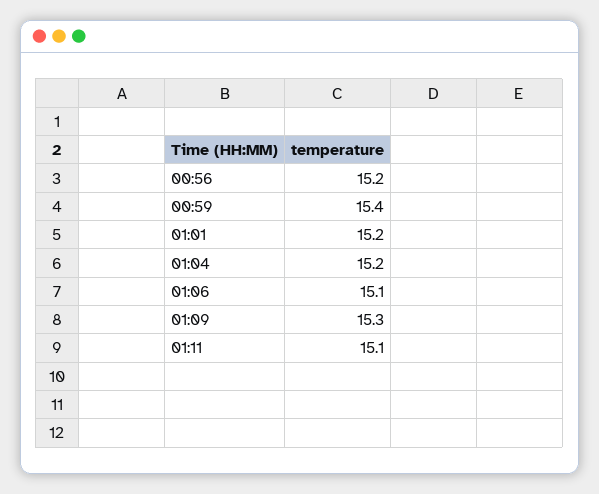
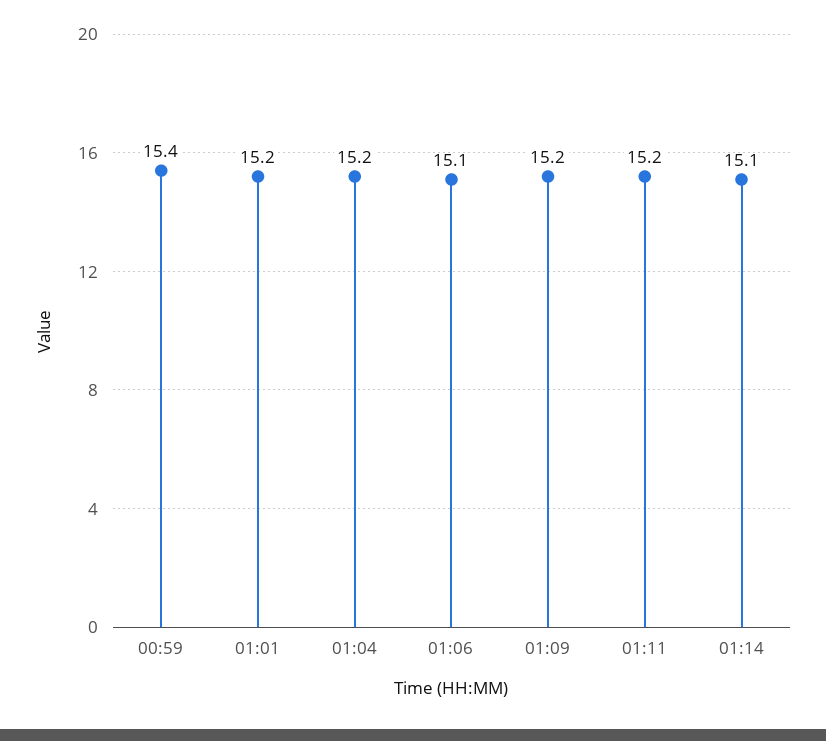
00:56: 15.2 -> none
01:09: 15.3 -> 15.2
01:11: 15.1 -> 15.2
01:14: none -> 15.1

